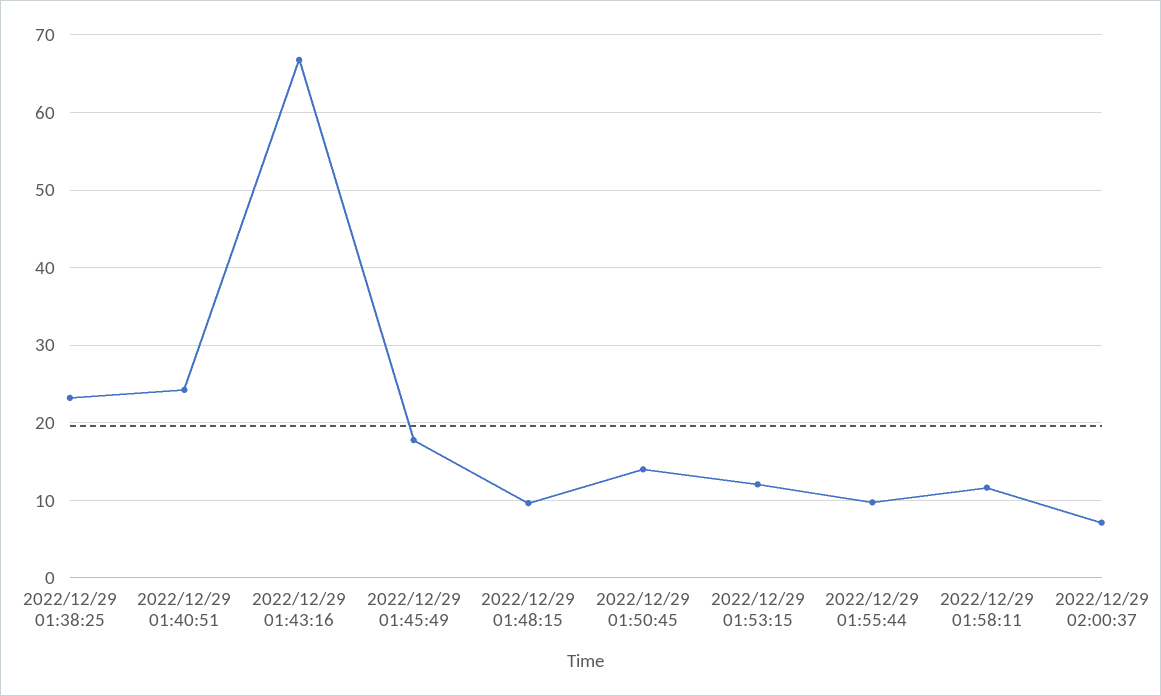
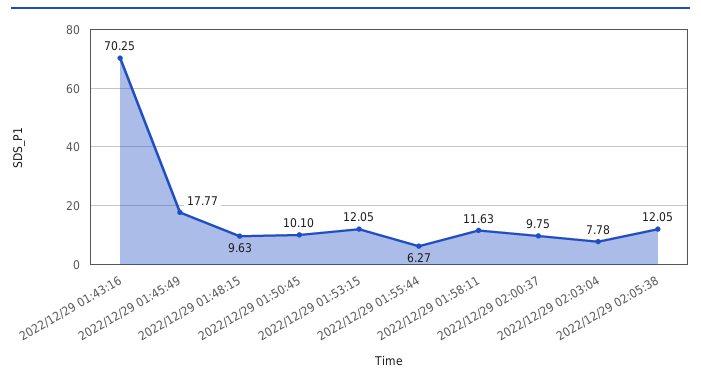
2022/12/29 01:38:25: 23 -> none
2022/12/29 01:40:51: 24 -> none
2022/12/29 01:43:16: 67 -> 70.25
2022/12/29 01:50:45: 14 -> 10.1
2022/12/29 01:55:44: 10 -> 6.27
2022/12/29 02:00:37: 7 -> 9.75
2022/12/29 02:03:04: none -> 7.78
2022/12/29 02:05:38: none -> 12.05

